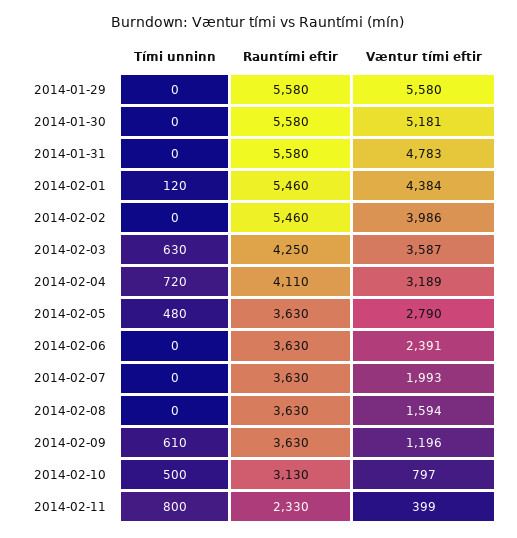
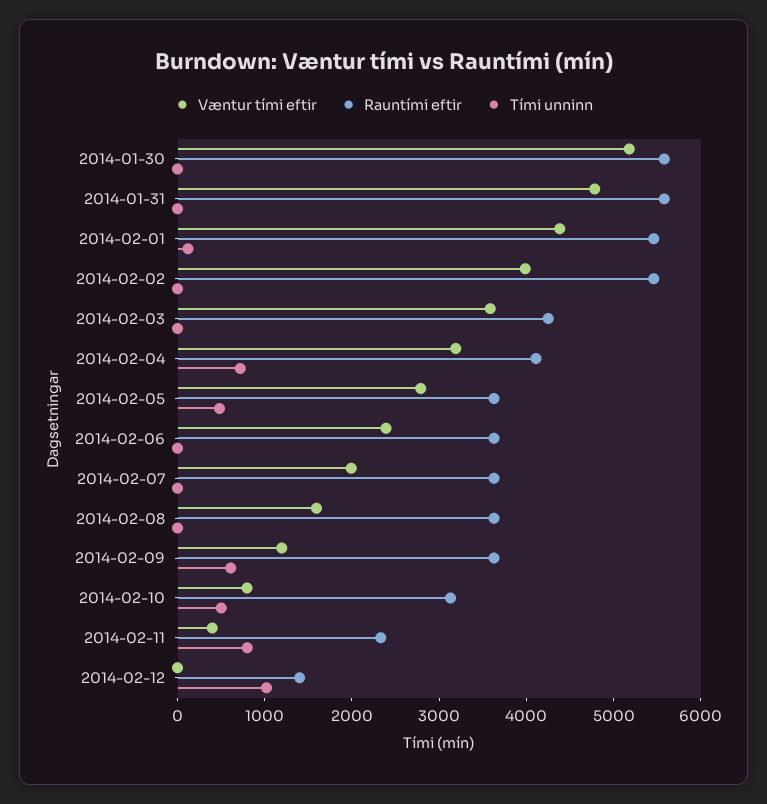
Tími unninn, 2014-01-29: 0 -> none
Rauntími eftir, 2014-01-29: 5580 -> none
Væntur tími eftir, 2014-01-29: 5580 -> none
Tími unninn, 2014-02-03: 630 -> 0
Væntur tími eftir, 2014-02-12: none -> 0
Rauntími eftir, 2014-02-12: none -> 1400
Tími unninn, 2014-02-12: none -> 1000

